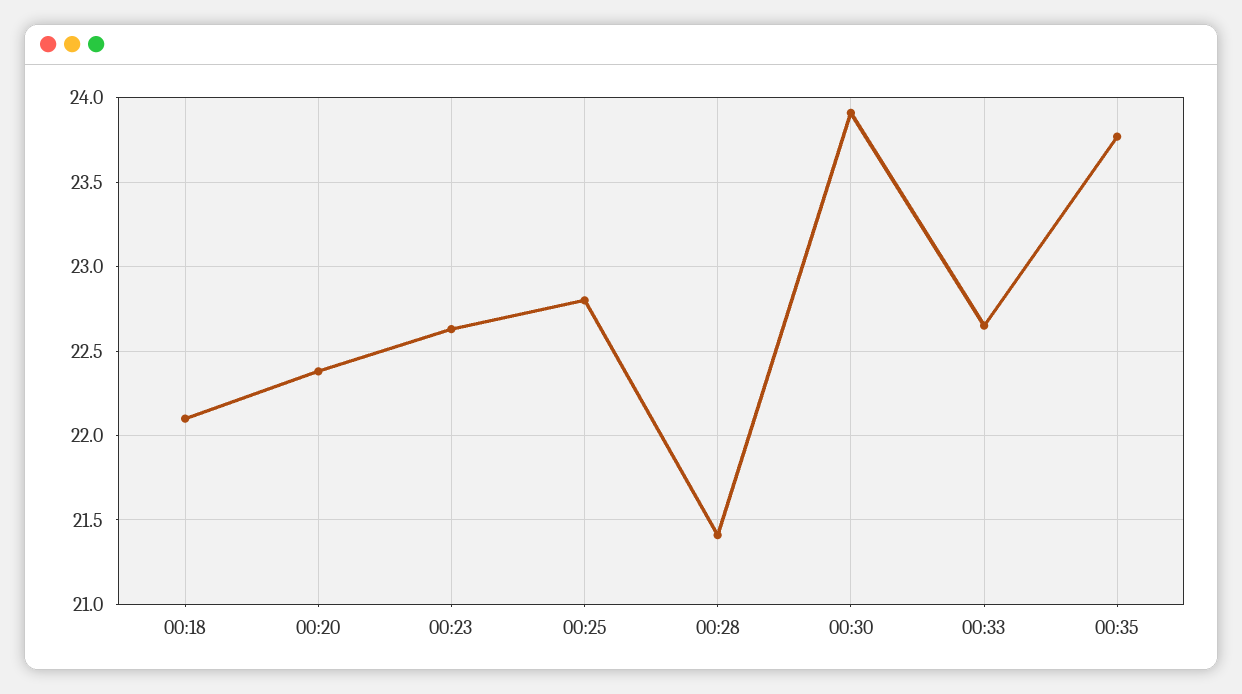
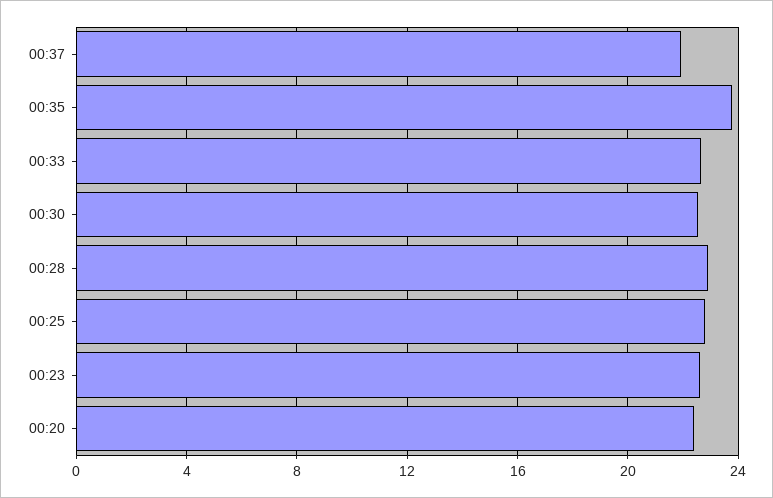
00:18: 22.1 -> none
00:28: 21.4 -> 23
00:30: 23.9 -> 22.5
00:37: none -> 22

